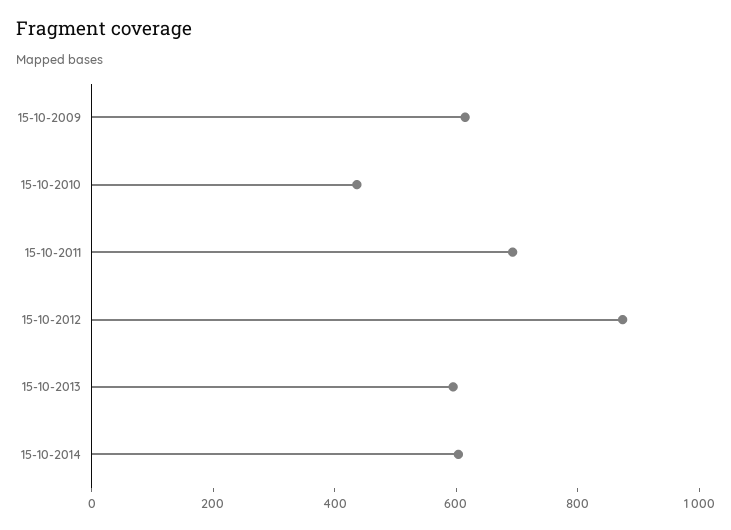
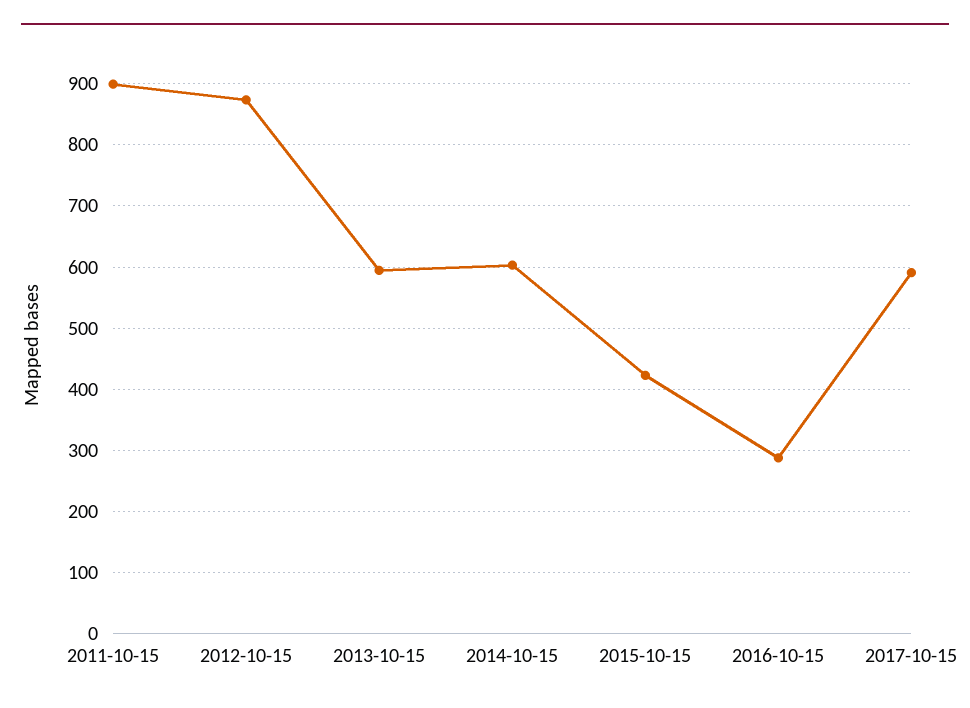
15-10-2009: 600 -> none
15-10-2010: 450 -> none
15-10-2011: 700 -> 900
2015-10-15: none -> 420
2016-10-15: none -> 290
2017-10-15: none -> 590

